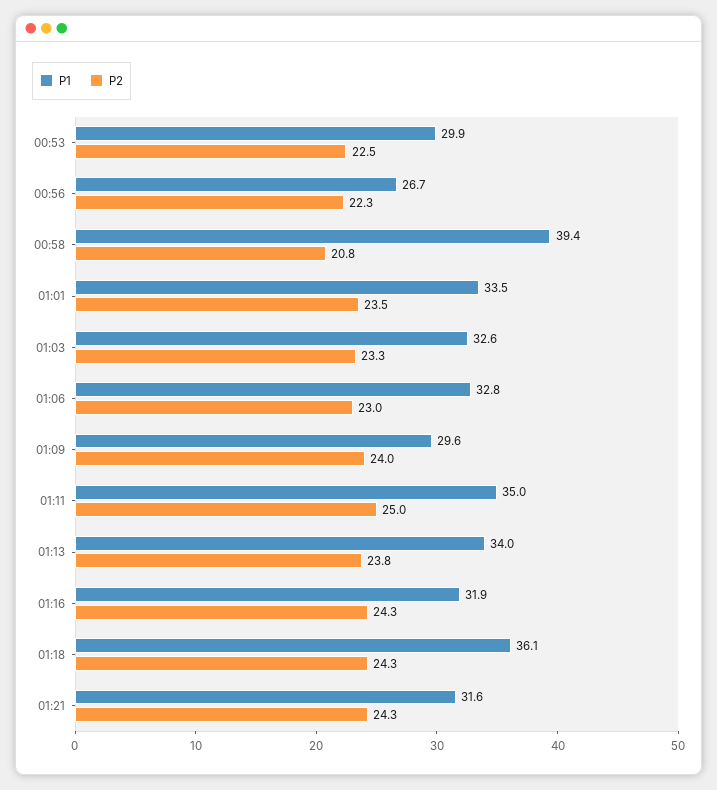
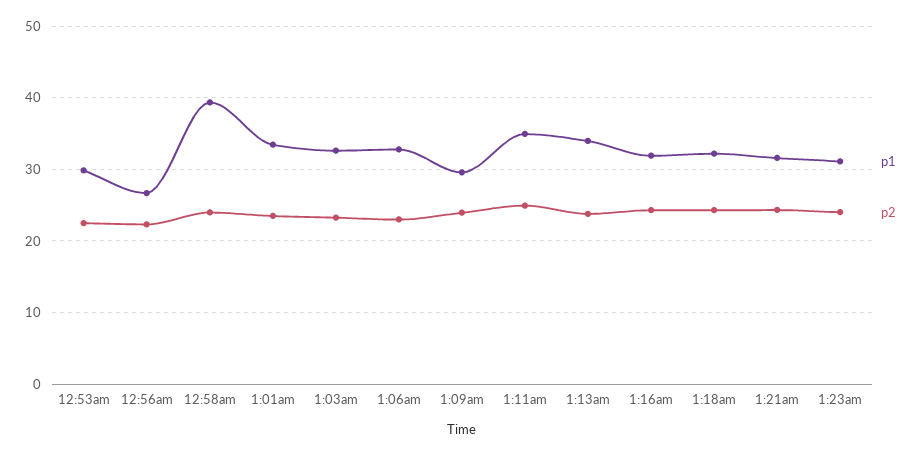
P2, 00:58: 20.8 -> 24
P1, 01:18: 36.1 -> 32
P1, 1:23am: none -> 31
P2, 1:23am: none -> 24

